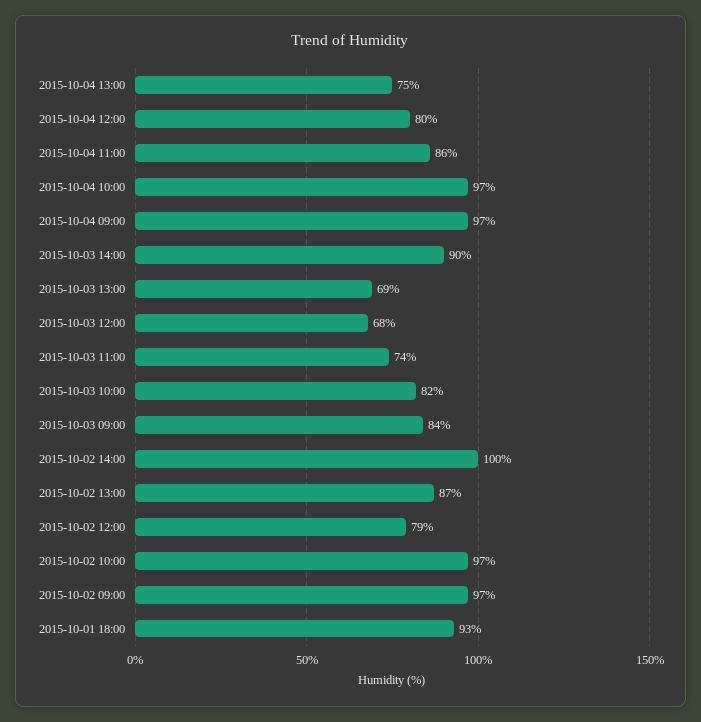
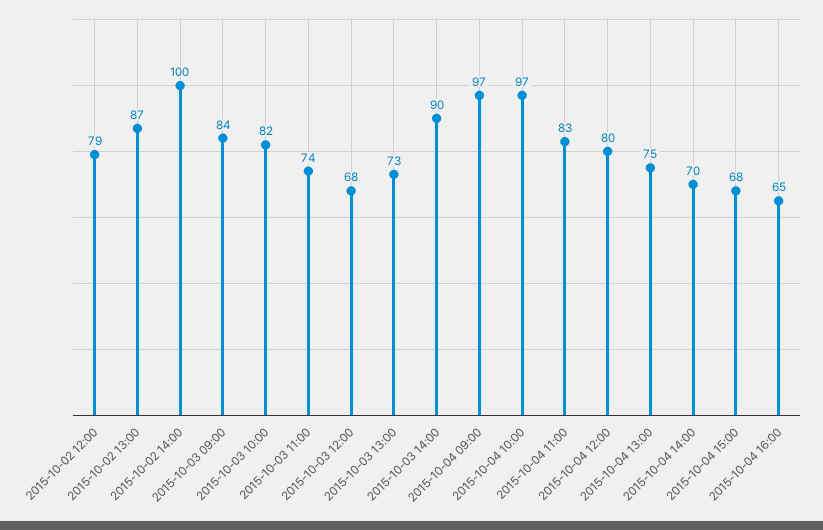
2015-10-04 11:00: 86 -> 83
2015-10-03 13:00: 69 -> 73
2015-10-02 10:00: 97 -> none
2015-10-02 09:00: 97 -> none
2015-10-01 18:00: 93 -> none
2015-10-04 14:00: none -> 70
2015-10-04 15:00: none -> 68
2015-10-04 16:00: none -> 65

